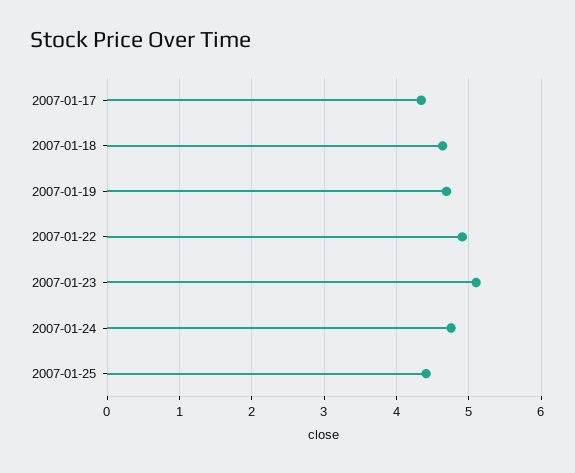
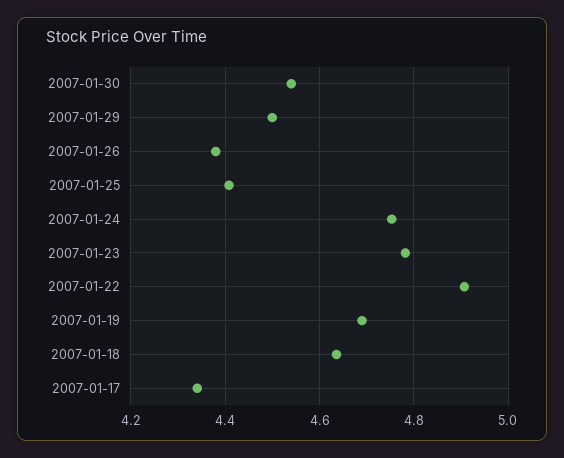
2007-01-23: 5.1 -> 4.78
2007-01-30: none -> 4.54
2007-01-29: none -> 4.5
2007-01-26: none -> 4.38

